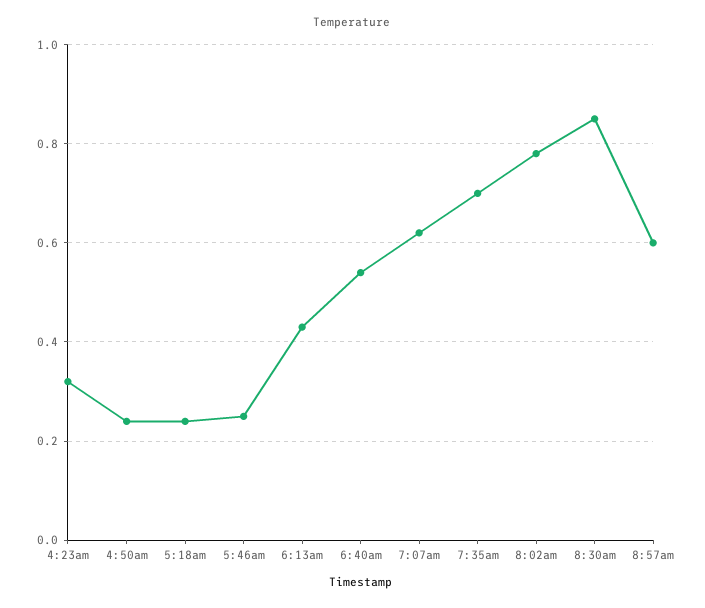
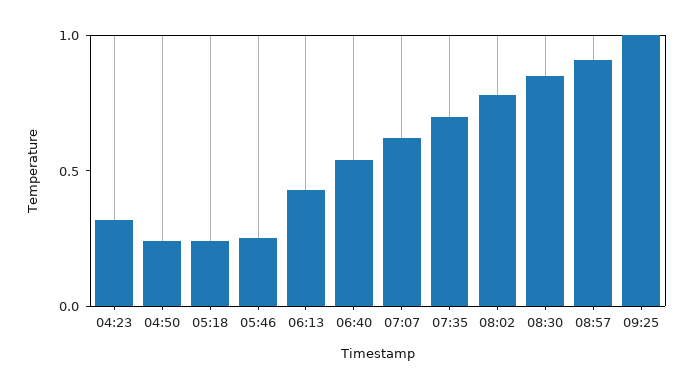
8:57am: 0.6 -> 0.9
09:25: none -> 1

